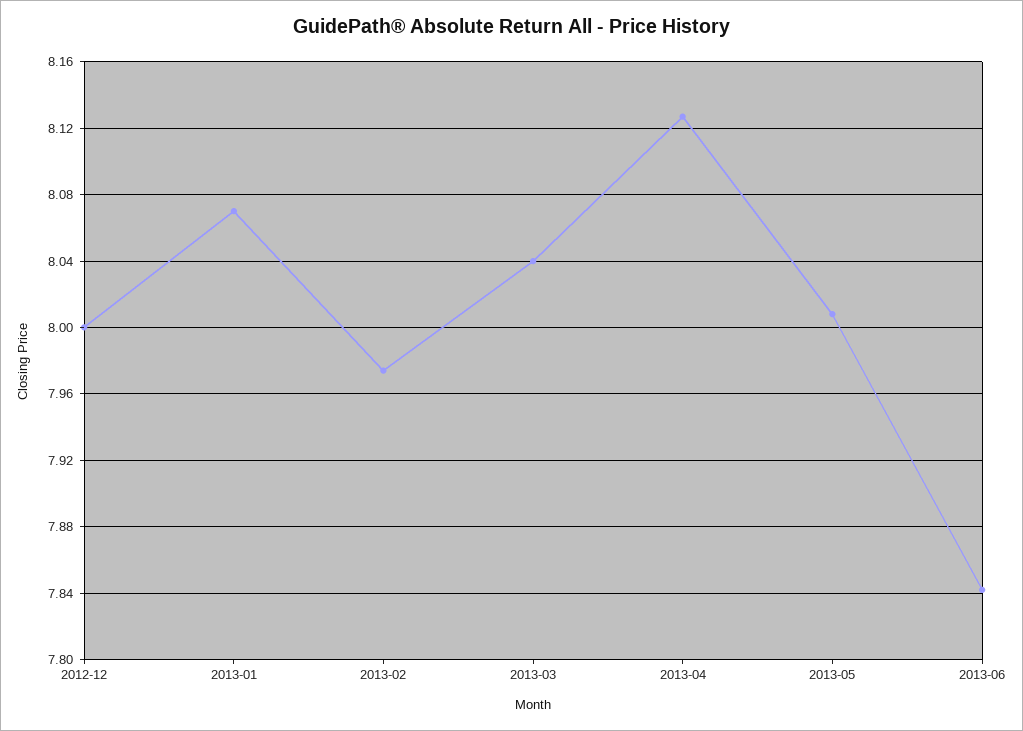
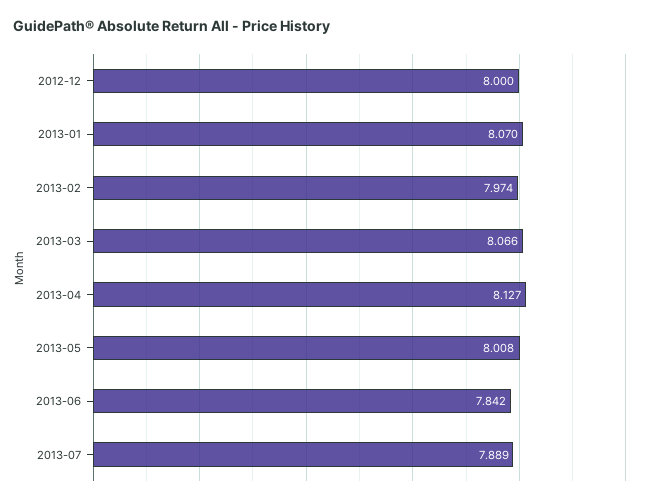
2013-03: 8.04 -> 8.066
2013-07: none -> 7.889

